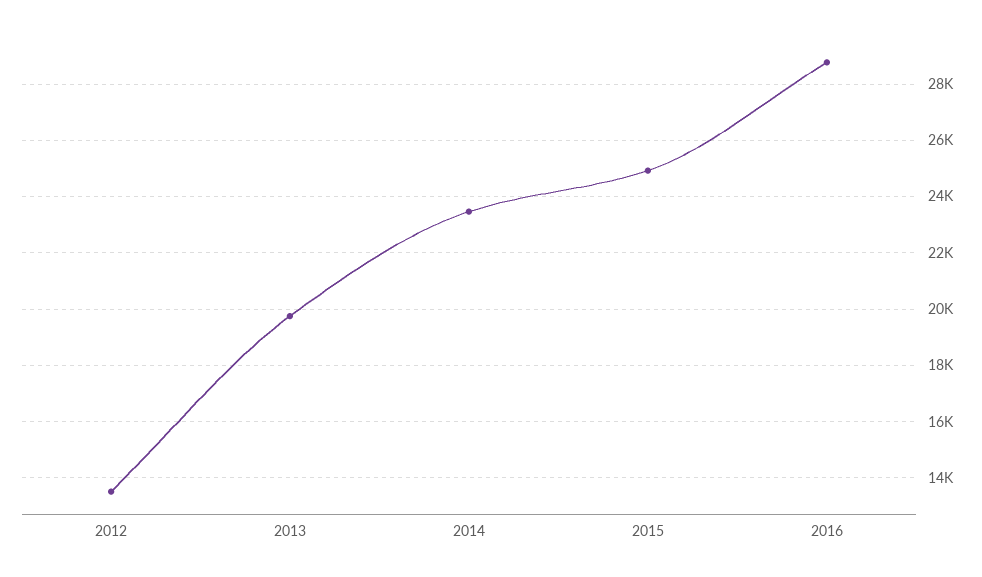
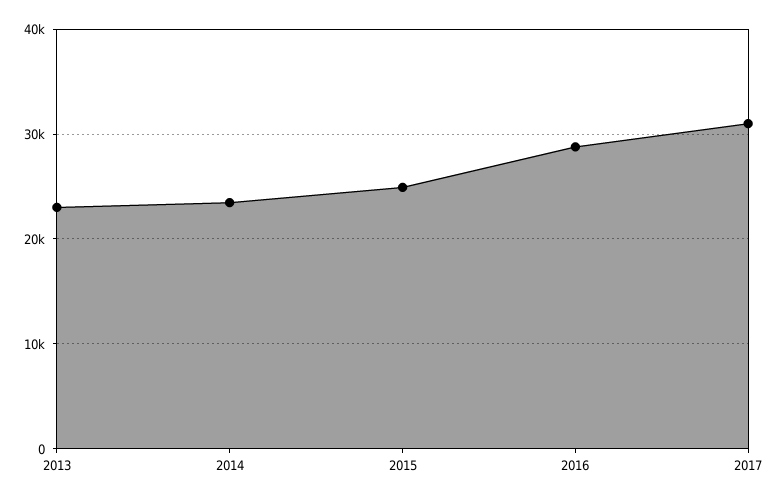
2012: 13500 -> none
2013: 19750 -> 23000
2017: none -> 31000

